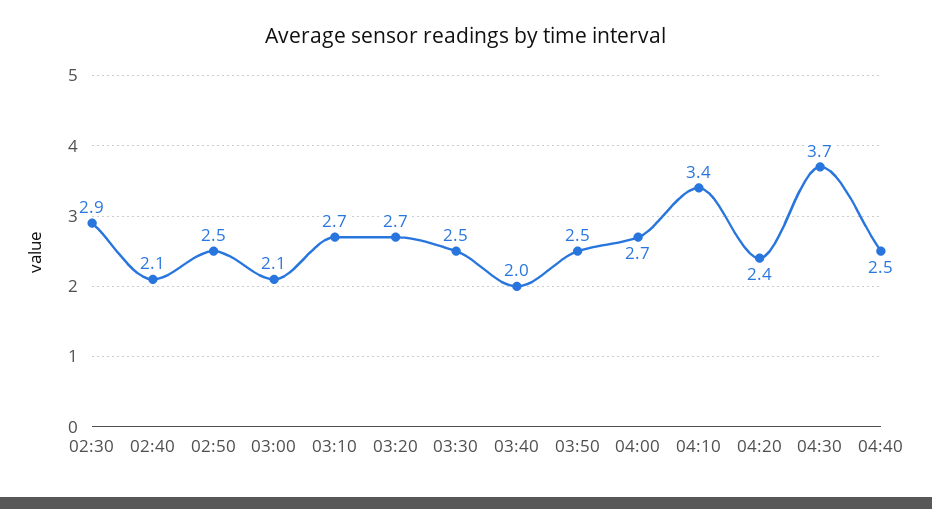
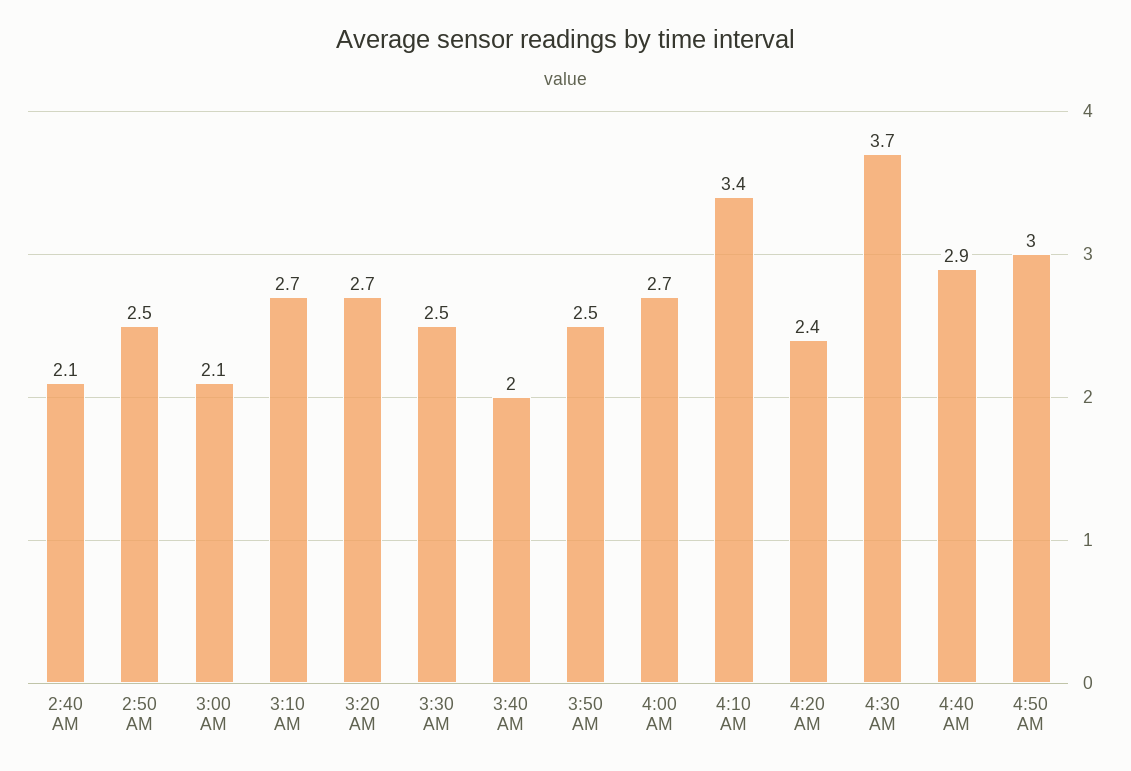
02:30: 2.9 -> none
04:40: 2.5 -> 2.9
4:50 AM: none -> 3

